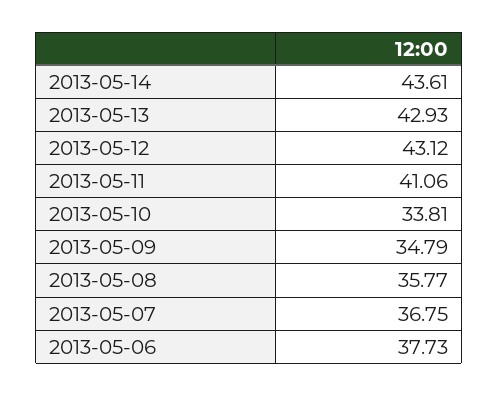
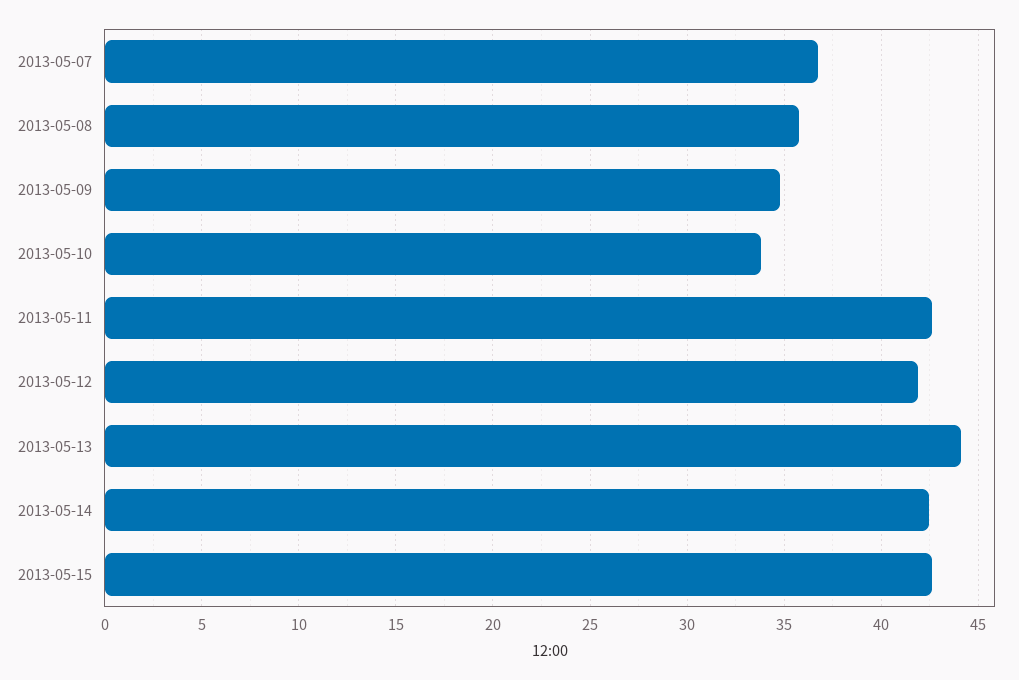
2013-05-14: 43.61 -> 42.5
2013-05-13: 42.93 -> 44
2013-05-12: 43.12 -> 42
2013-05-11: 41.06 -> 42.5
2013-05-06: 37.73 -> none
2013-05-15: none -> 42.5

